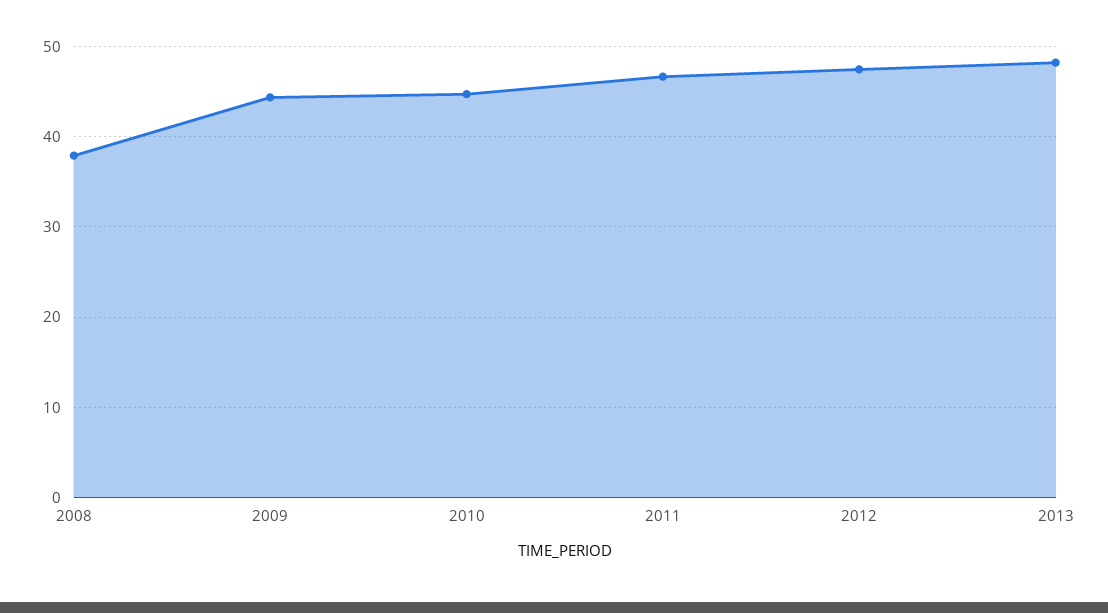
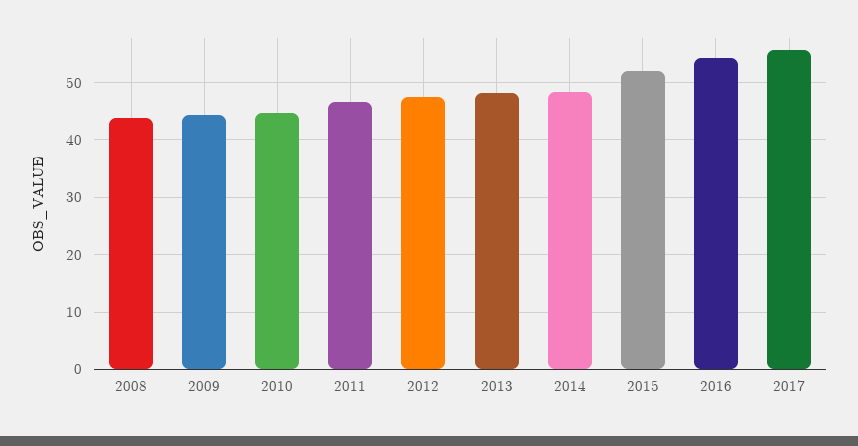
2008: 38 -> 44
2014: none -> 48
2015: none -> 52
2016: none -> 54
2017: none -> 56

